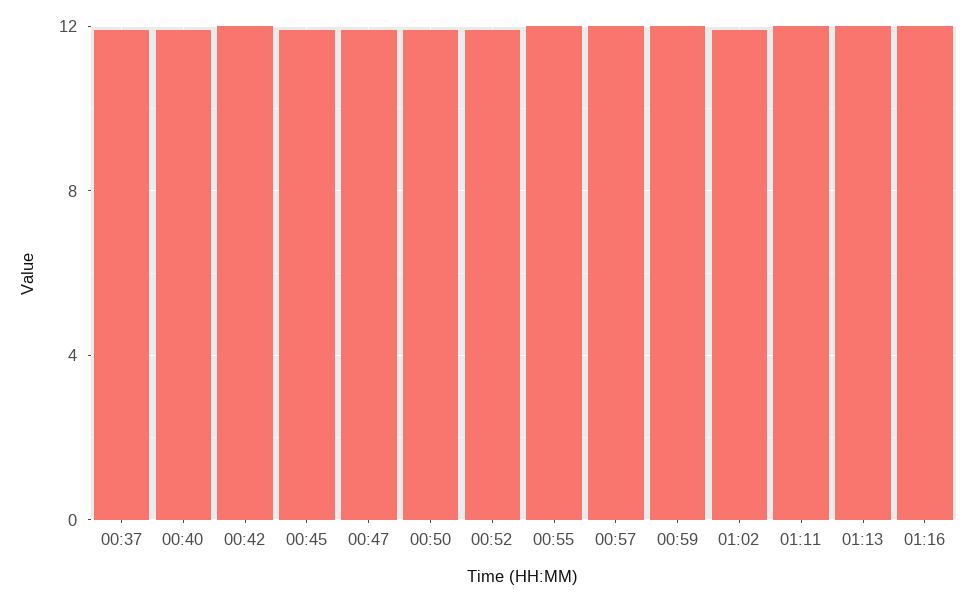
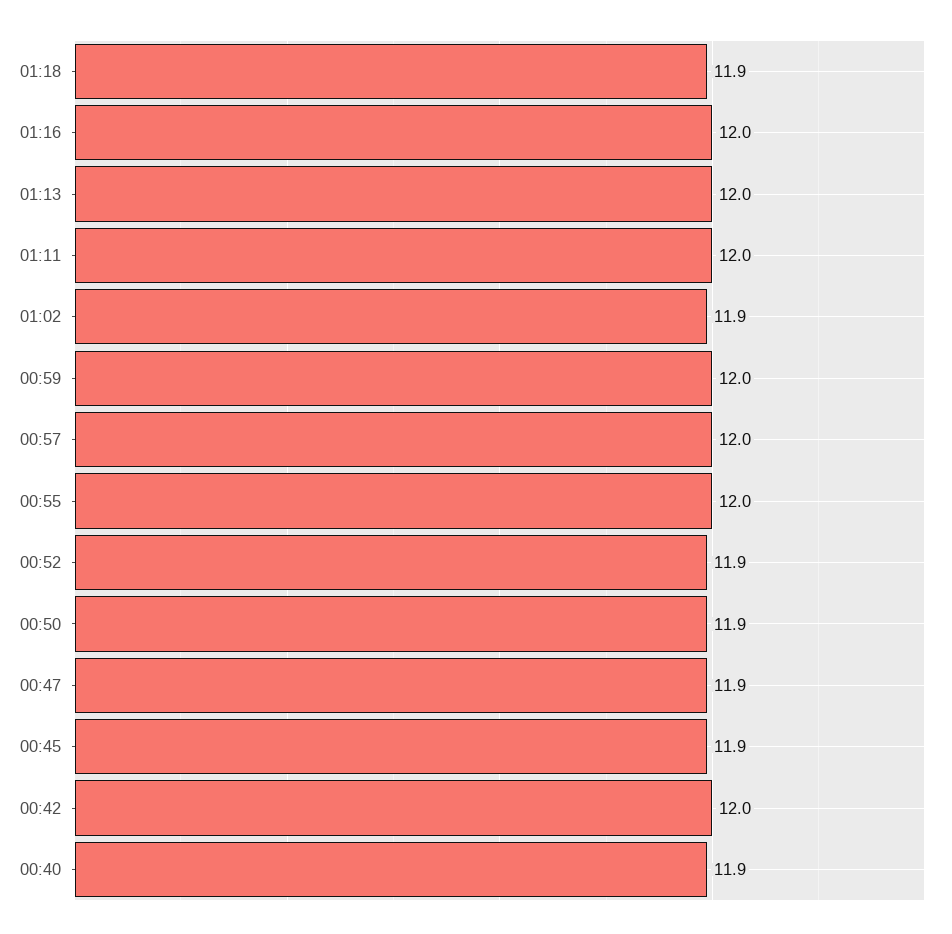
00:37: 12 -> none
01:18: none -> 11.9

